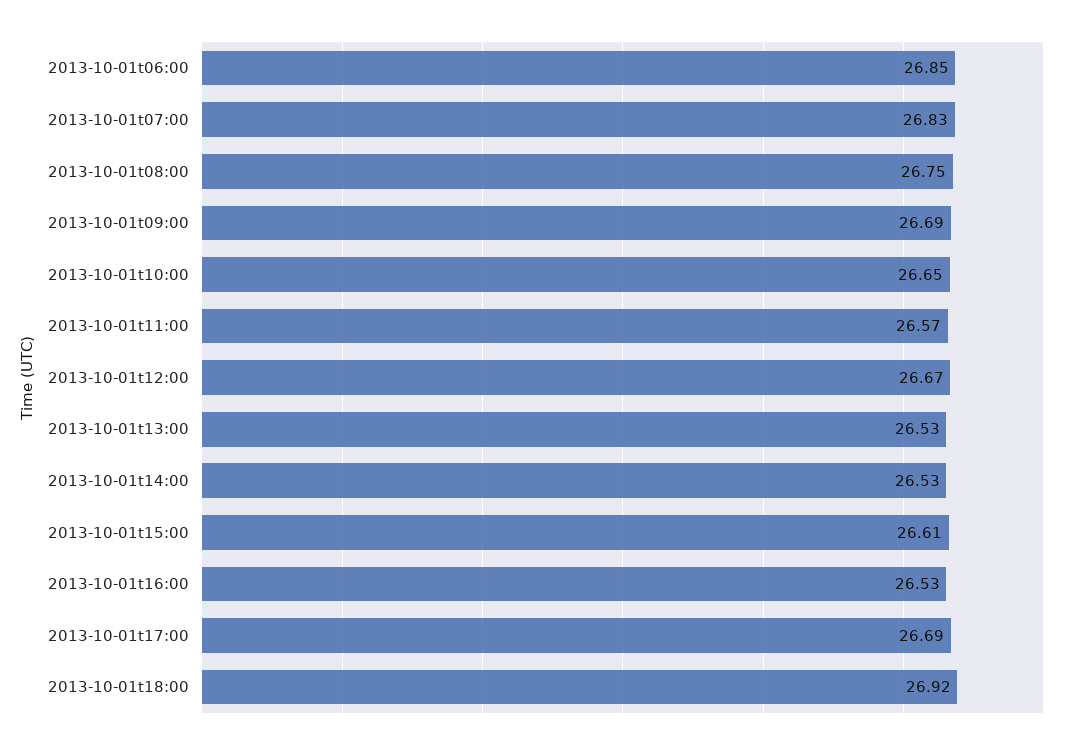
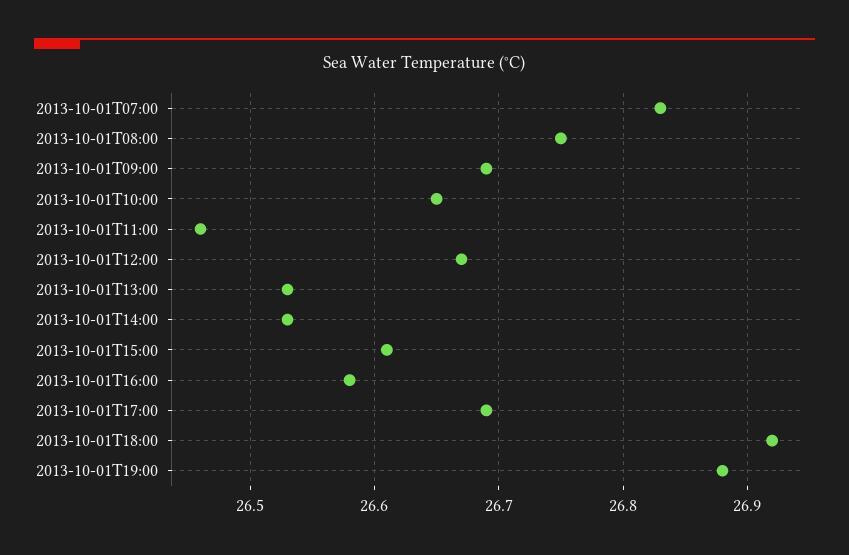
2013-10-01t06:00: 26.85 -> none
2013-10-01t11:00: 26.57 -> 26.46
2013-10-01t16:00: 26.53 -> 26.58
2013-10-01T19:00: none -> 26.88

